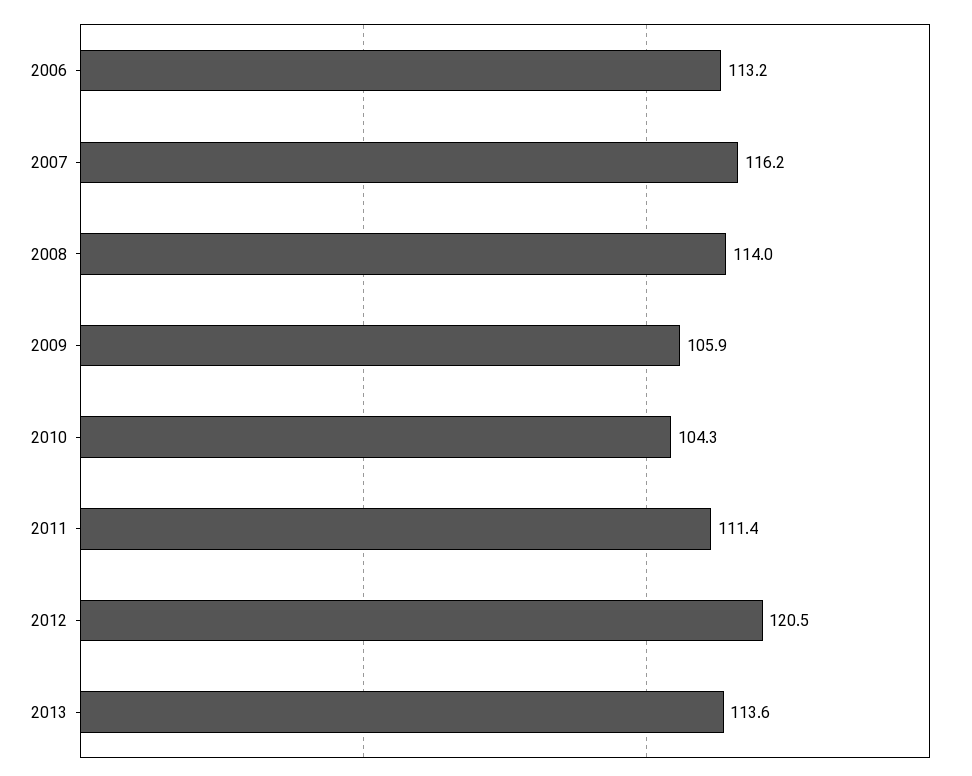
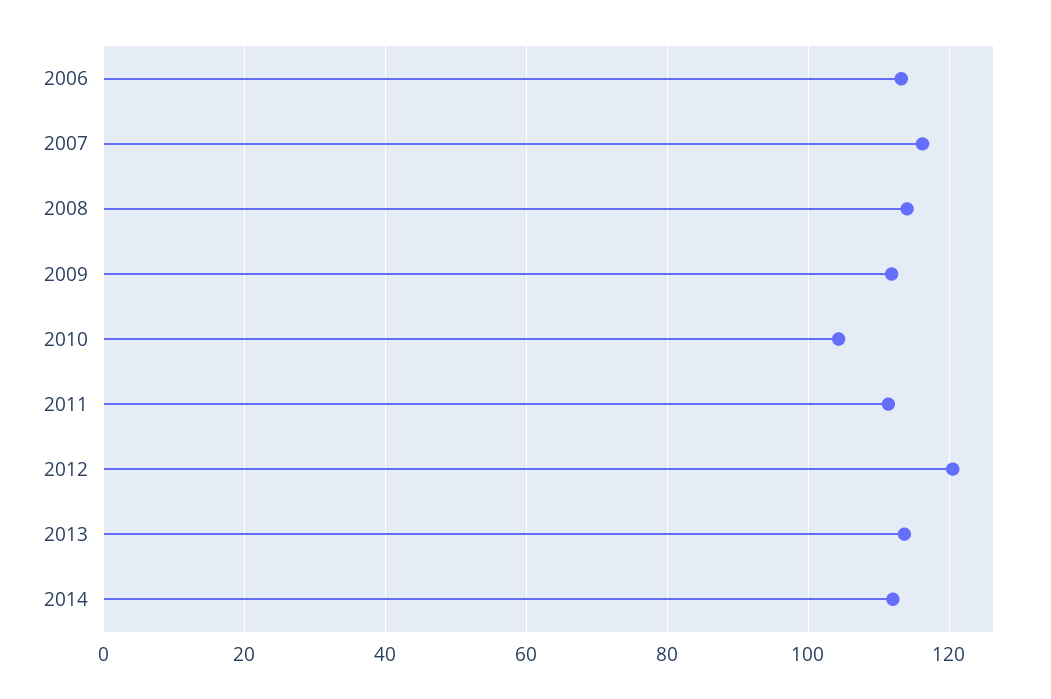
2009: 105.9 -> 112
2014: none -> 112

